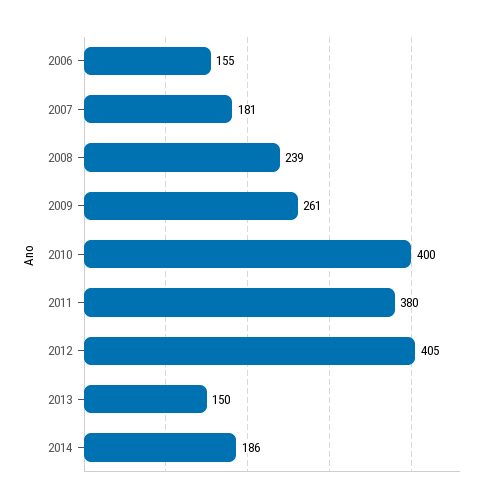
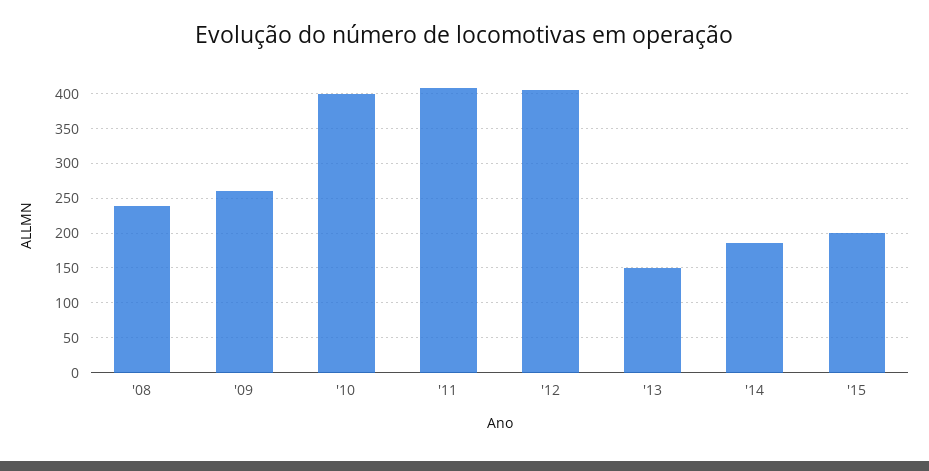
2006: 155 -> none
2007: 181 -> none
2011: 380 -> 410
'15: none -> 200

